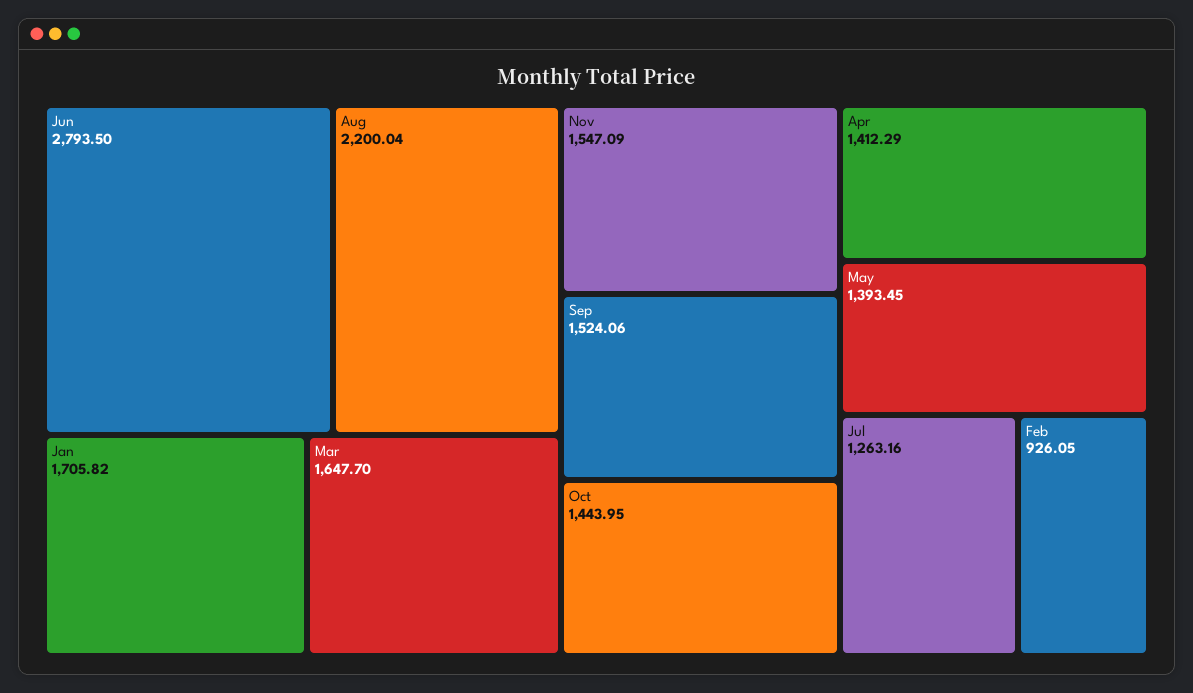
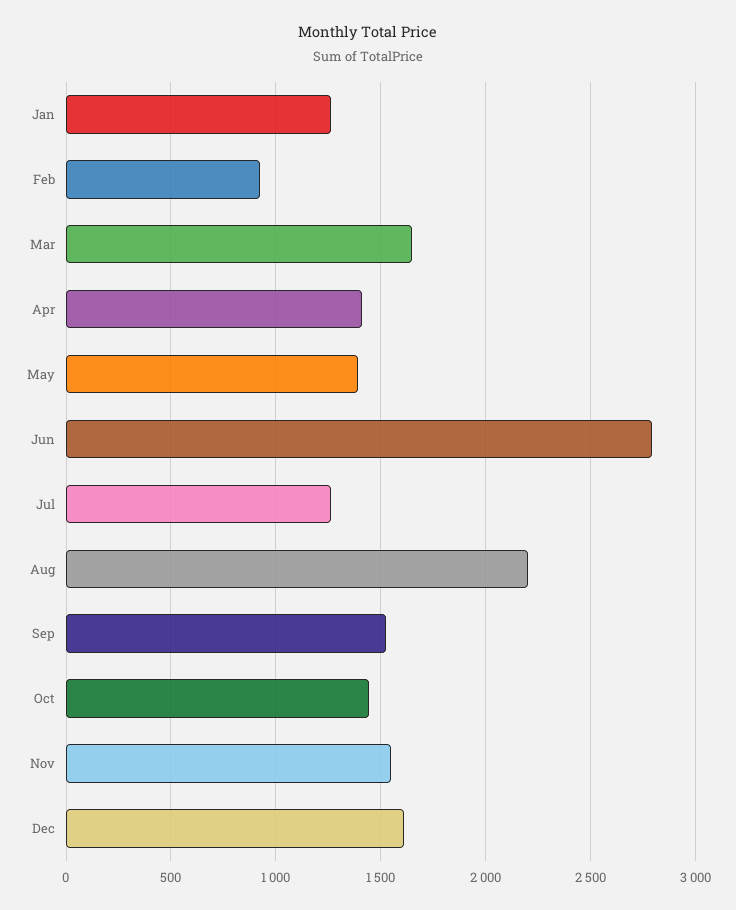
Jan: 1705.82 -> 1250
Dec: none -> 1600

